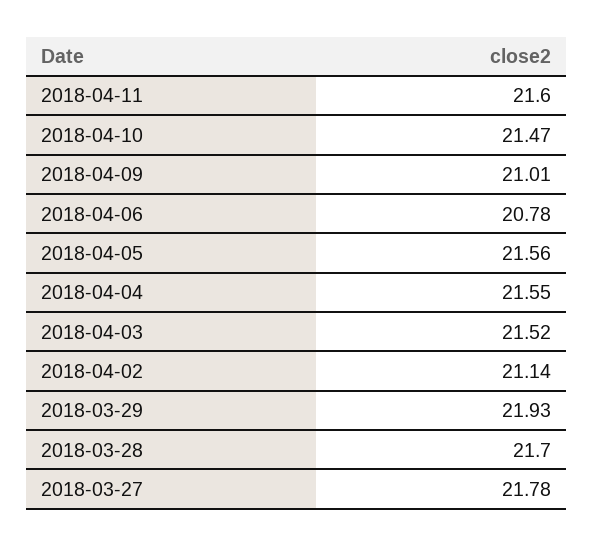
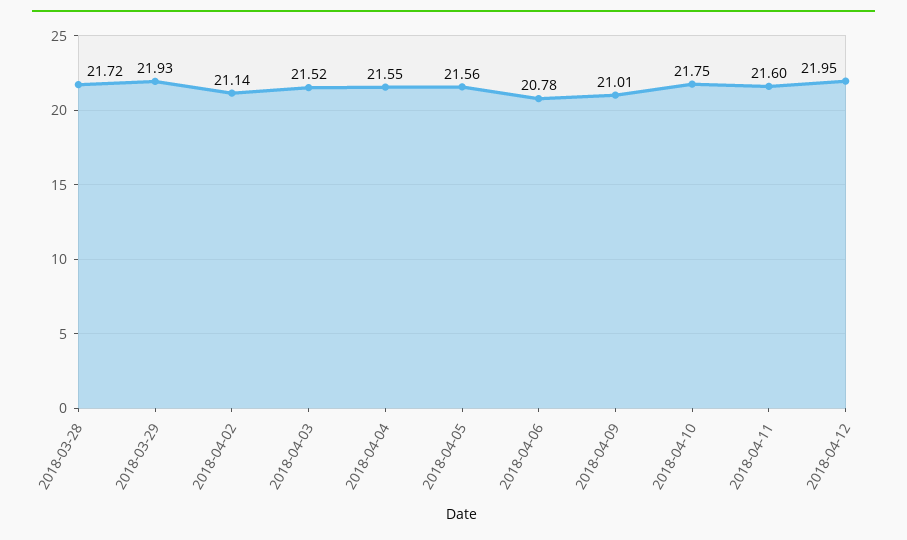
2018-04-10: 21.47 -> 21.75
2018-03-28: 21.7 -> 21.72
2018-03-27: 21.78 -> none
2018-04-12: none -> 21.95

